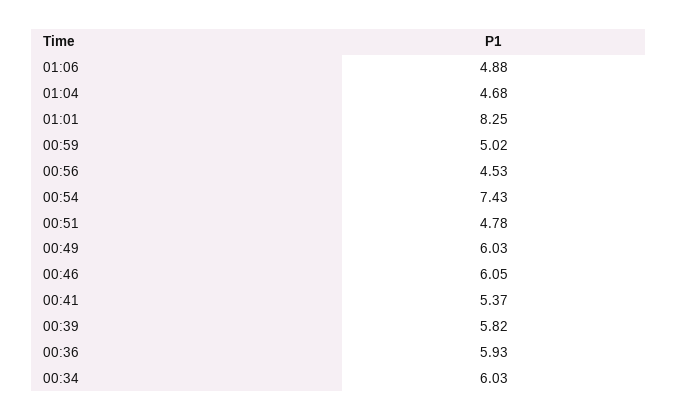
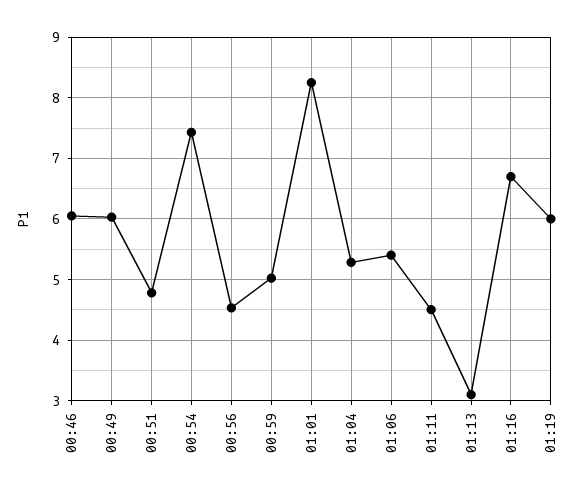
01:06: 4.88 -> 5.4
01:04: 4.68 -> 5.3
00:41: 5.37 -> none
00:39: 5.82 -> none
00:36: 5.93 -> none
00:34: 6.03 -> none
01:11: none -> 4.5
01:13: none -> 3.1
01:16: none -> 6.7
01:19: none -> 6

